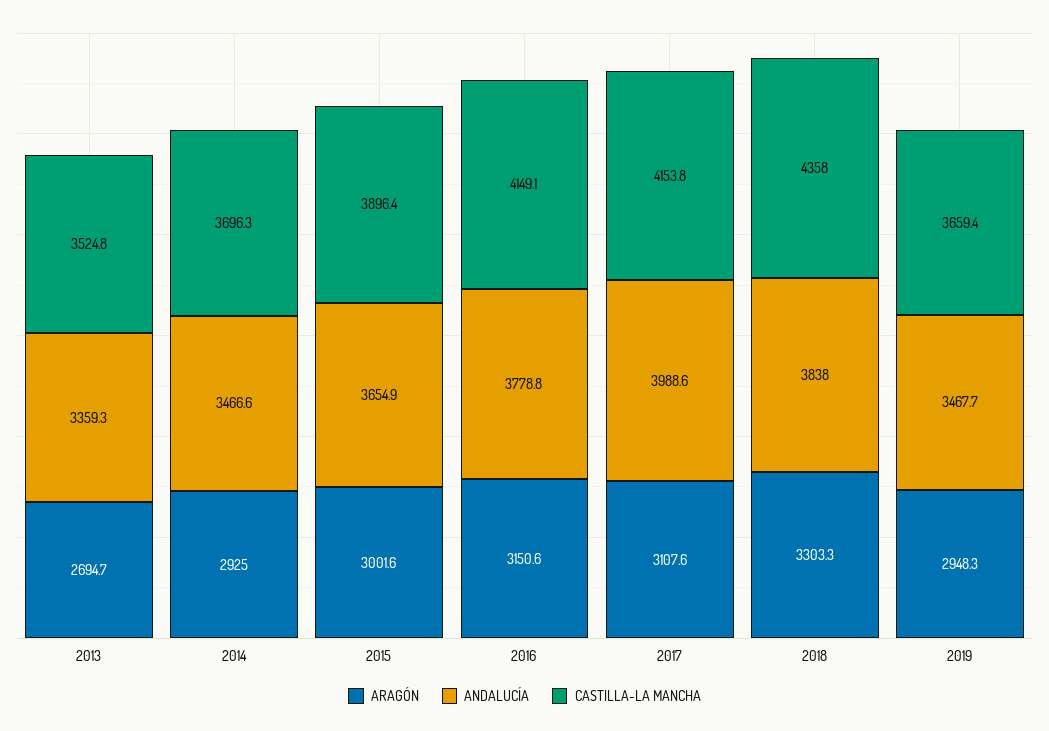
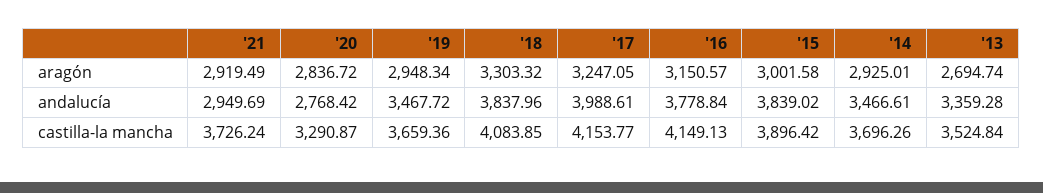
ANDALUCÍA, 2015: 3654.9 -> 3839.02
ARAGÓN, 2017: 3107.6 -> 3247.05
CASTILLA-LA MANCHA, 2018: 4358 -> 4083.85
ARAGÓN, '21: none -> 2919.49
ARAGÓN, '20: none -> 2836.72
ANDALUCÍA, '21: none -> 2949.69
ANDALUCÍA, '20: none -> 2768.42
CASTILLA-LA MANCHA, '21: none -> 3726.24
CASTILLA-LA MANCHA, '20: none -> 3290.87

